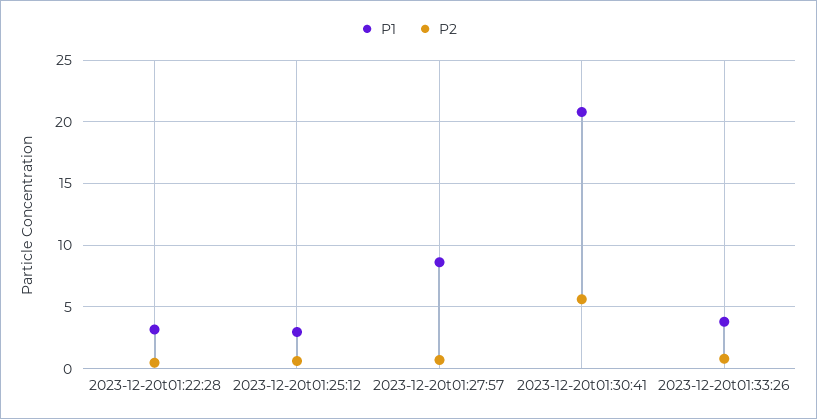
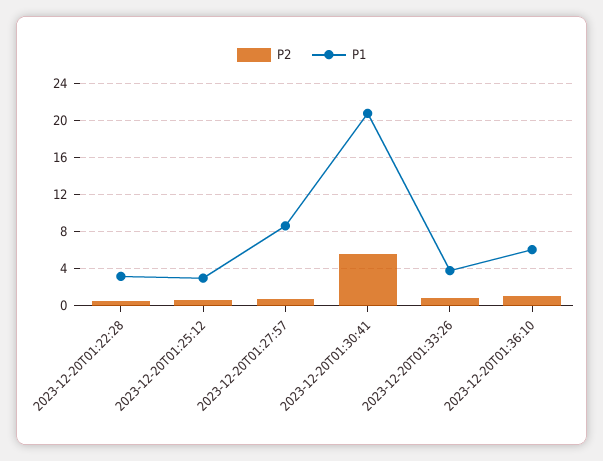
P2, 2023-12-20T01:36:10: none -> 1
P1, 2023-12-20T01:36:10: none -> 6

